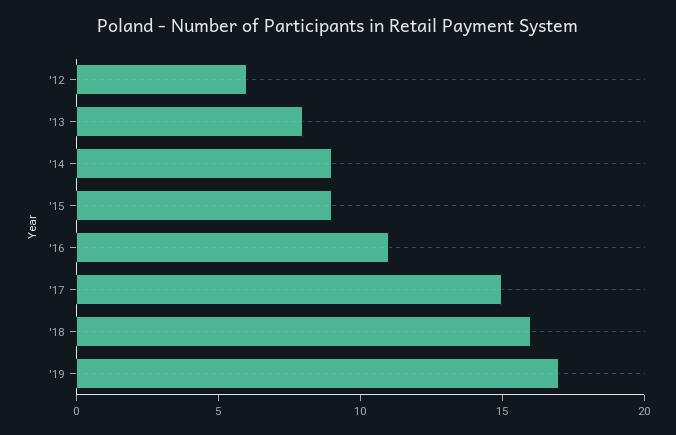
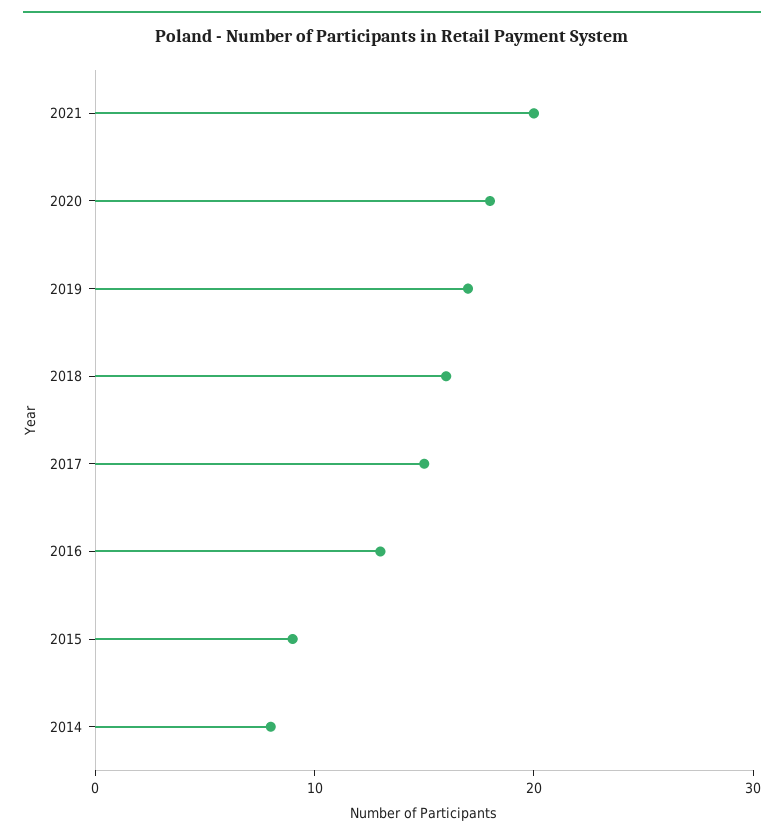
'12: 6 -> none
'13: 8 -> none
'14: 9 -> 8
'16: 11 -> 13
2021: none -> 20
2020: none -> 18

